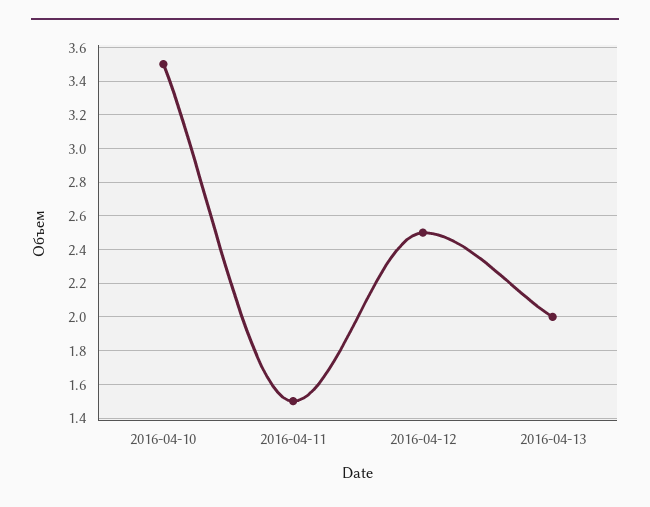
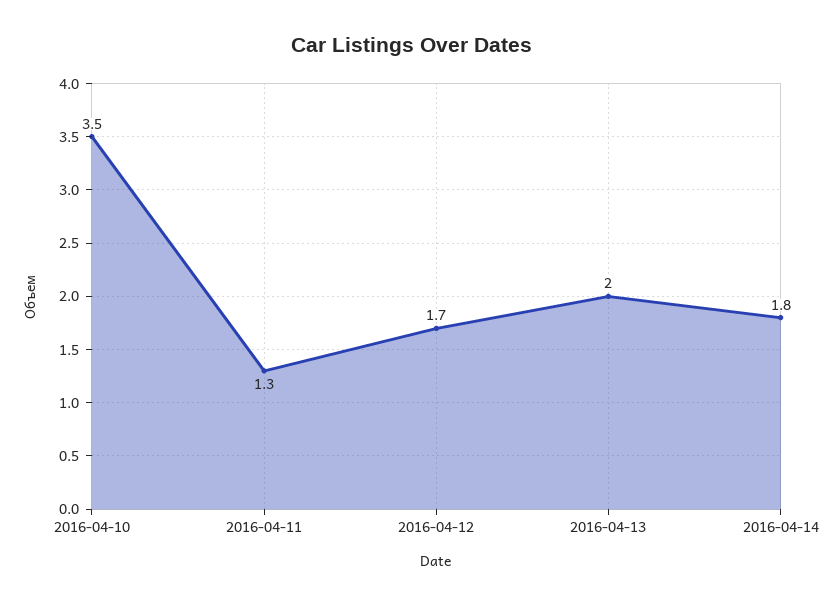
2016-04-11: 1.5 -> 1.3
2016-04-12: 2.5 -> 1.7
2016-04-14: none -> 1.8

